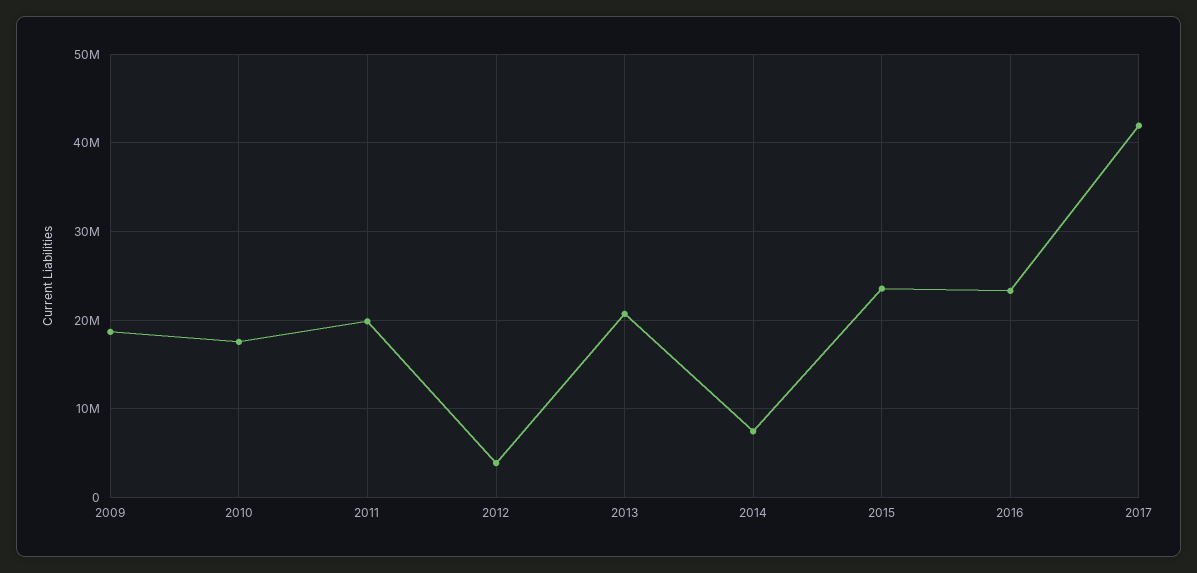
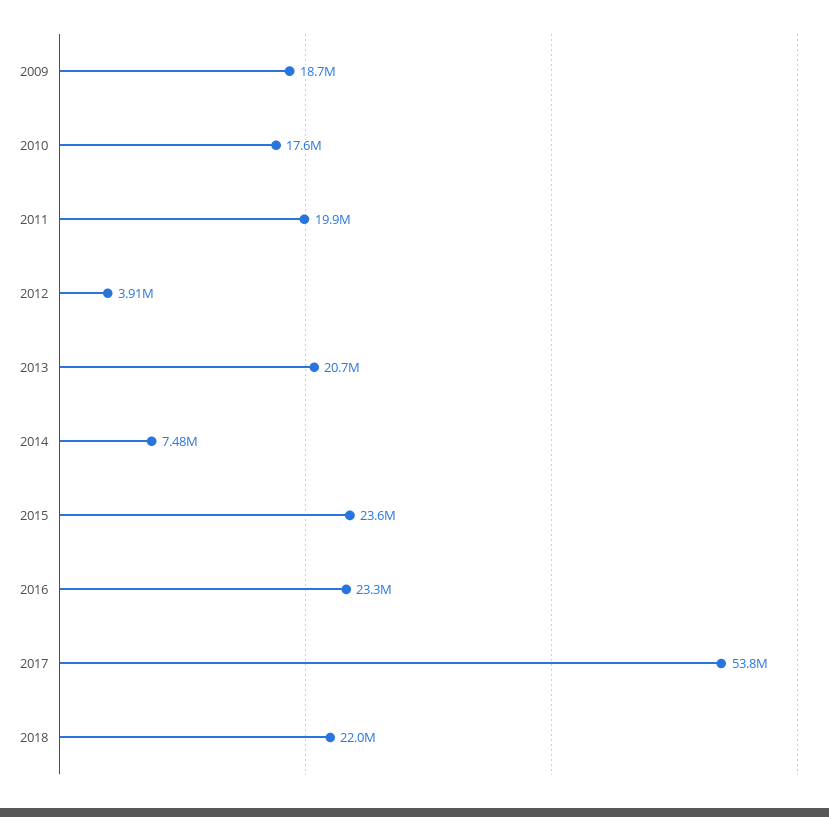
2017: 42000000 -> 53800000
2018: none -> 22000000

